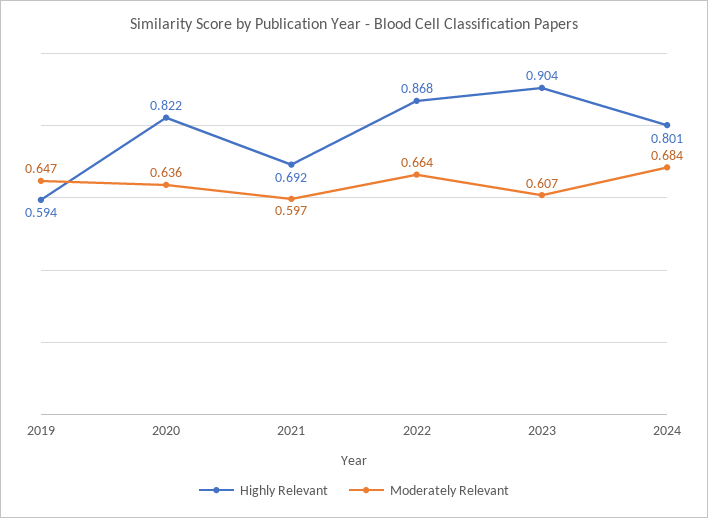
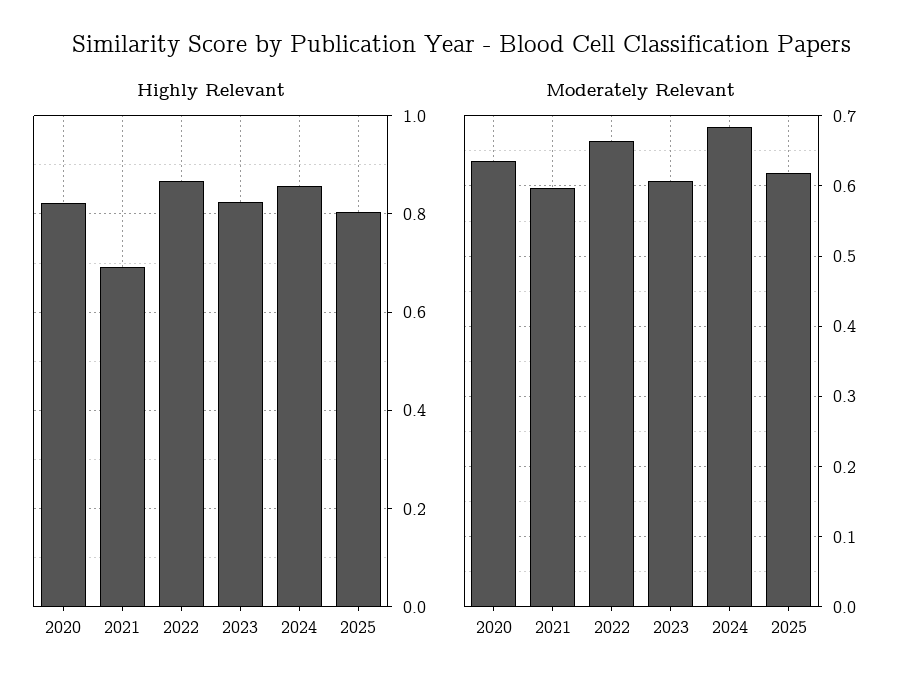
Highly Relevant, 2019: 0.594 -> none
Moderately Relevant, 2019: 0.647 -> none
Highly Relevant, 2023: 0.904 -> 0.82
Highly Relevant, 2024: 0.801 -> 0.86
Highly Relevant, 2025: none -> 0.8
Moderately Relevant, 2025: none -> 0.62

